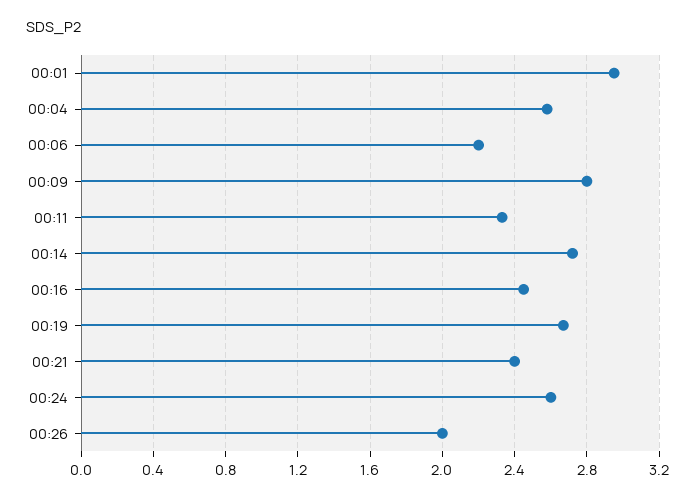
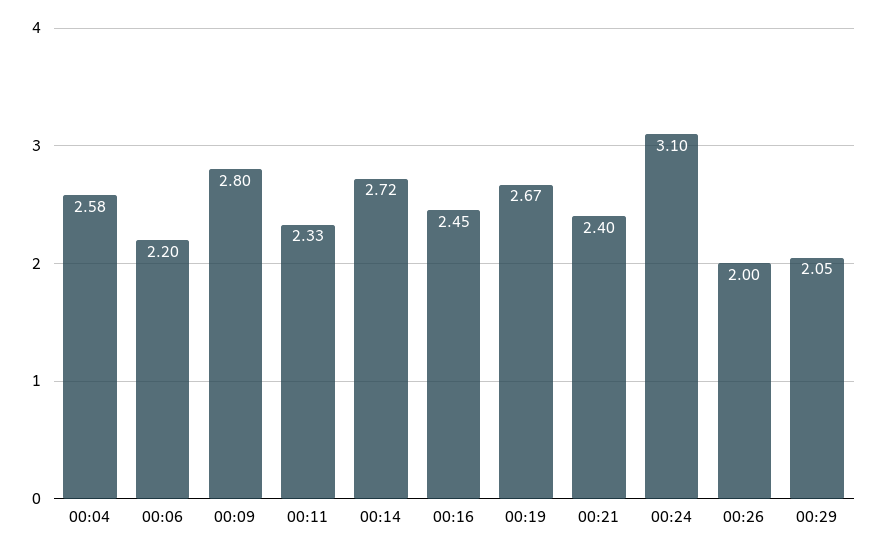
00:01: 2.95 -> none
00:24: 2.6 -> 3.1
00:29: none -> 2.05

